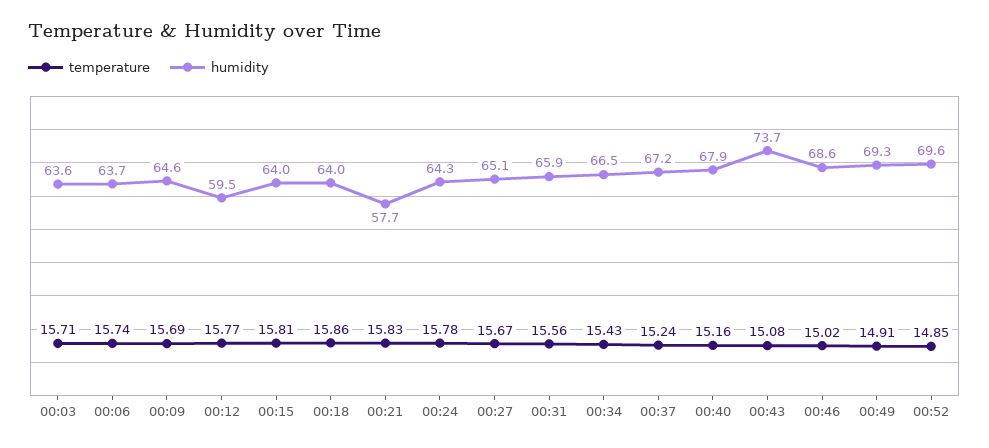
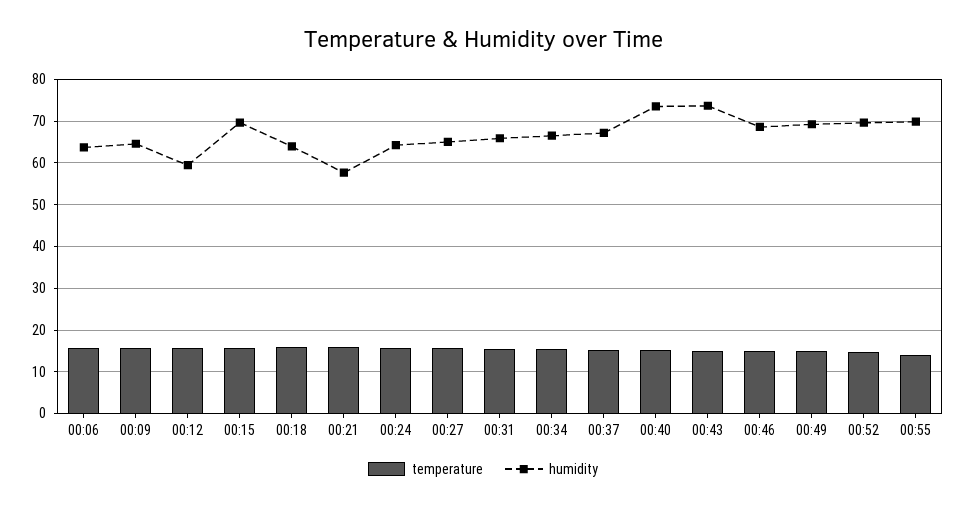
temperature, 00:03: 15.71 -> none
humidity, 00:03: 63.6 -> none
humidity, 00:15: 64 -> 70
humidity, 00:40: 67.9 -> 74
temperature, 00:55: none -> 14
humidity, 00:55: none -> 70

